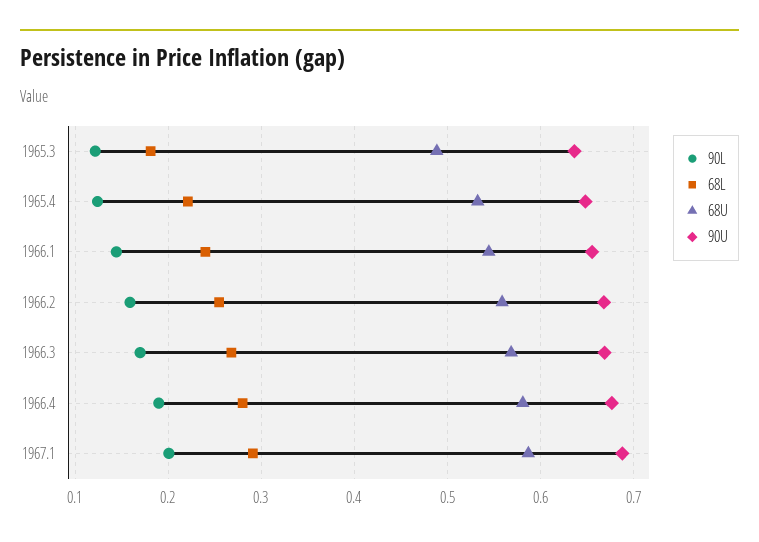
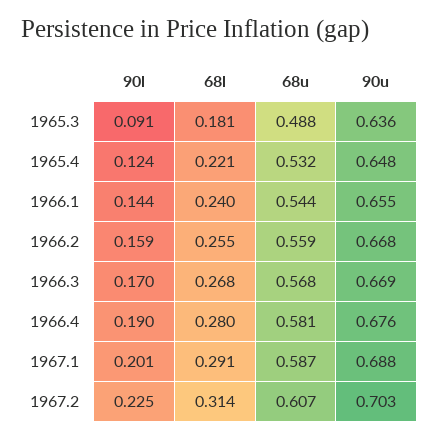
90L, 1965.3: 0.12 -> 0.091
90L, 1967.2: none -> 0.225
68L, 1967.2: none -> 0.314
68U, 1967.2: none -> 0.607
90U, 1967.2: none -> 0.703

